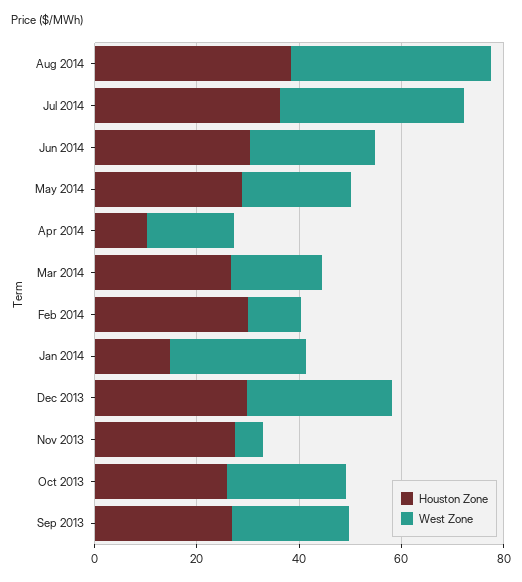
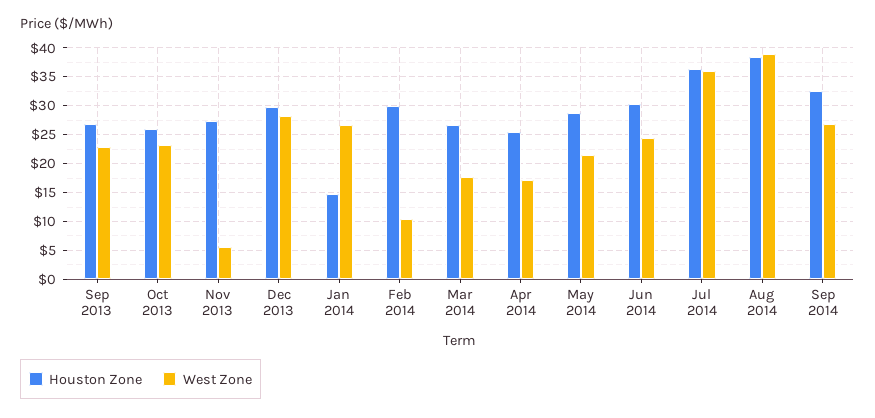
Houston Zone, Apr 2014: 10 -> 25
Houston Zone, Sep 2014: none -> 32.5
West Zone, Sep 2014: none -> 27.5

